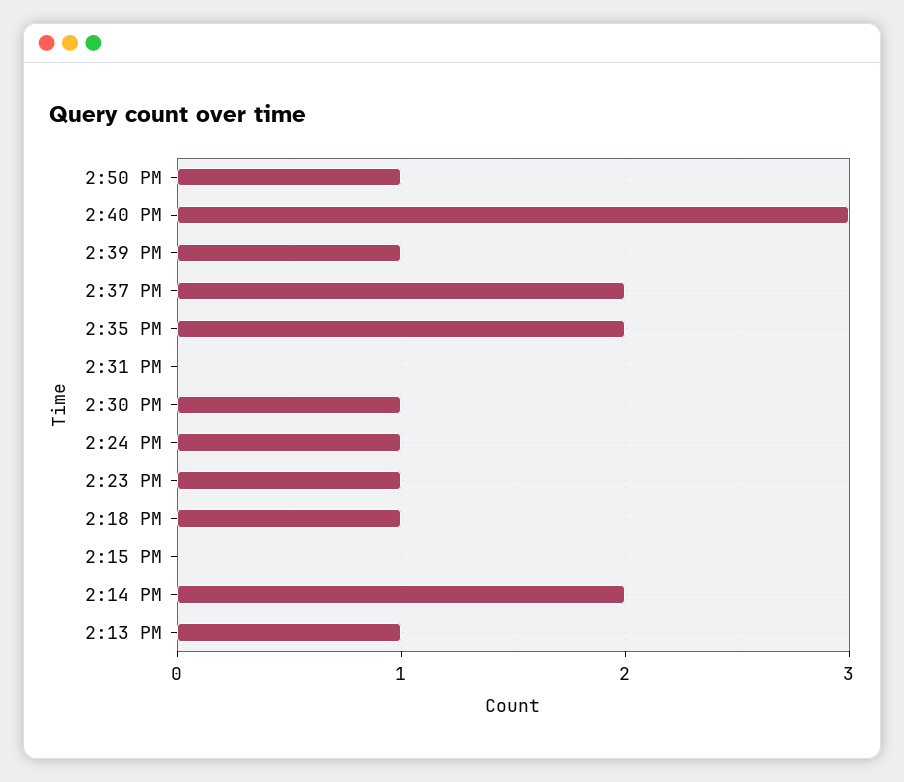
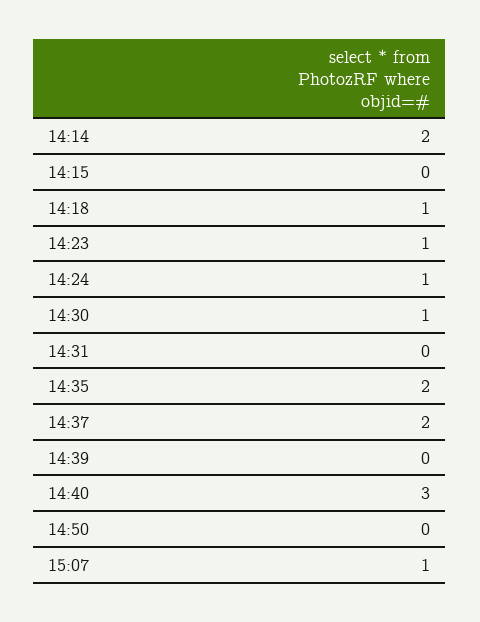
2:50 PM: 1 -> 0
2:39 PM: 1 -> 0
2:13 PM: 1 -> none
15:07: none -> 1

